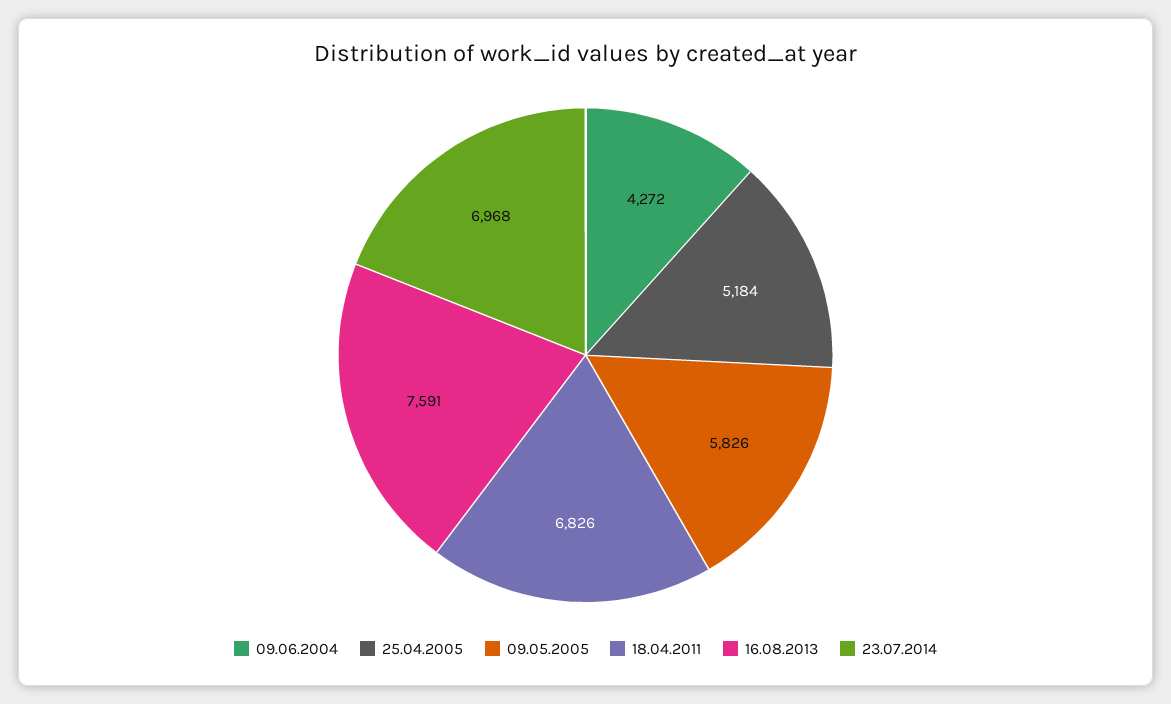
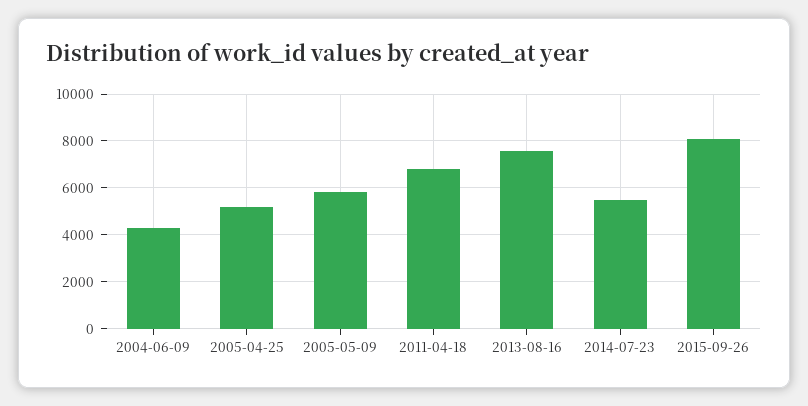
23.07.2014: 6968 -> 5500
2015-09-26: none -> 8000

